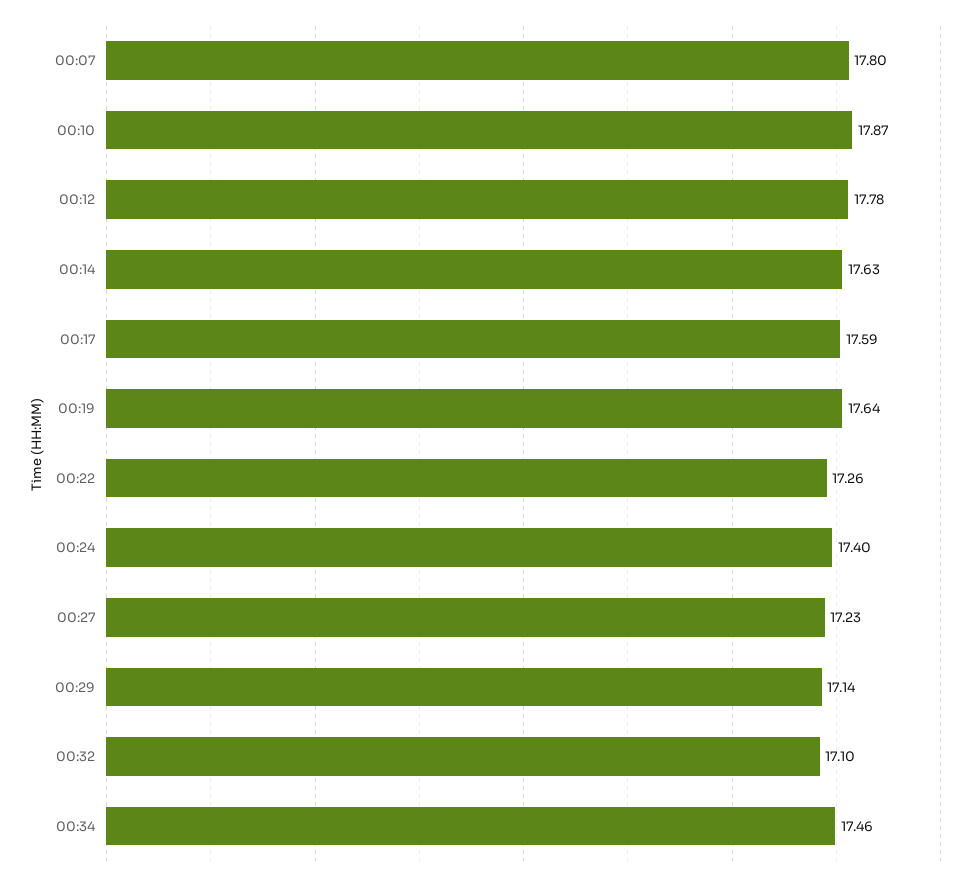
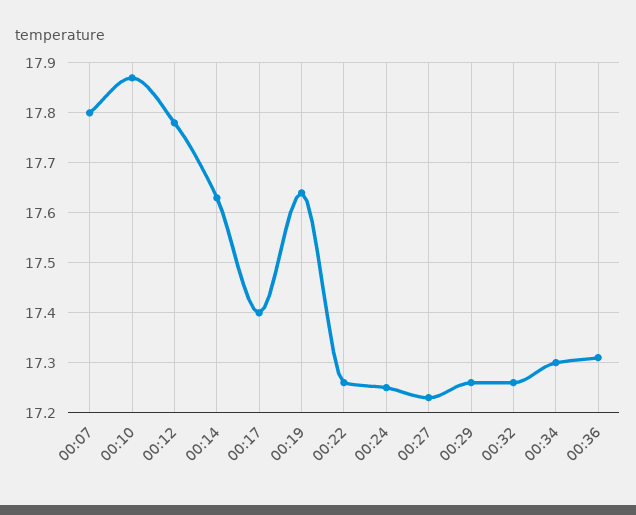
00:17: 17.59 -> 17.4
00:24: 17.4 -> 17.25
00:29: 17.14 -> 17.25
00:32: 17.1 -> 17.25
00:34: 17.46 -> 17.3
00:36: none -> 17.3

